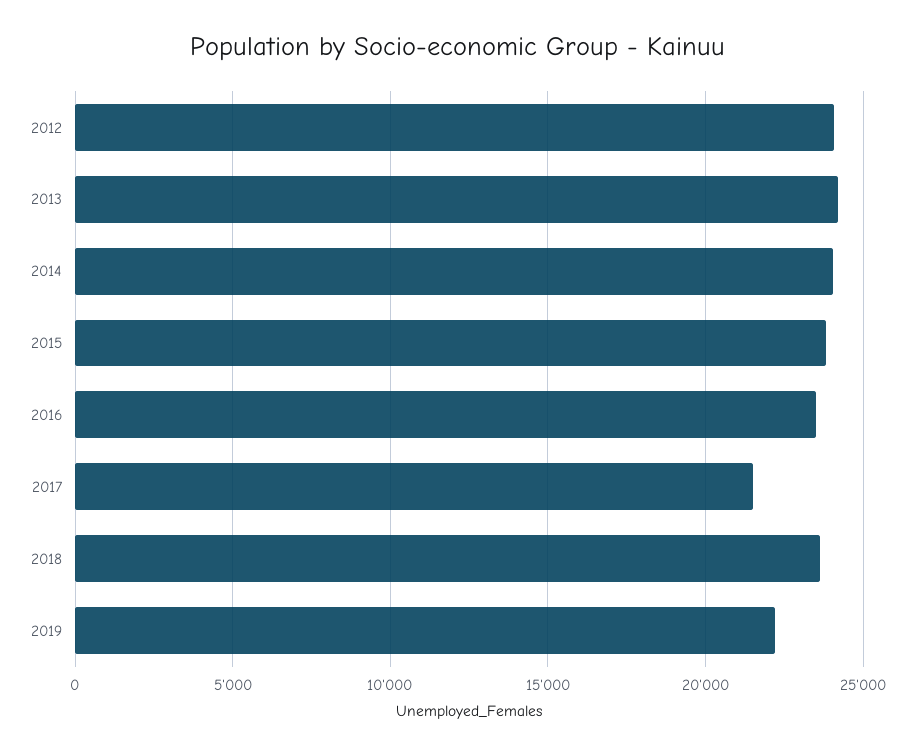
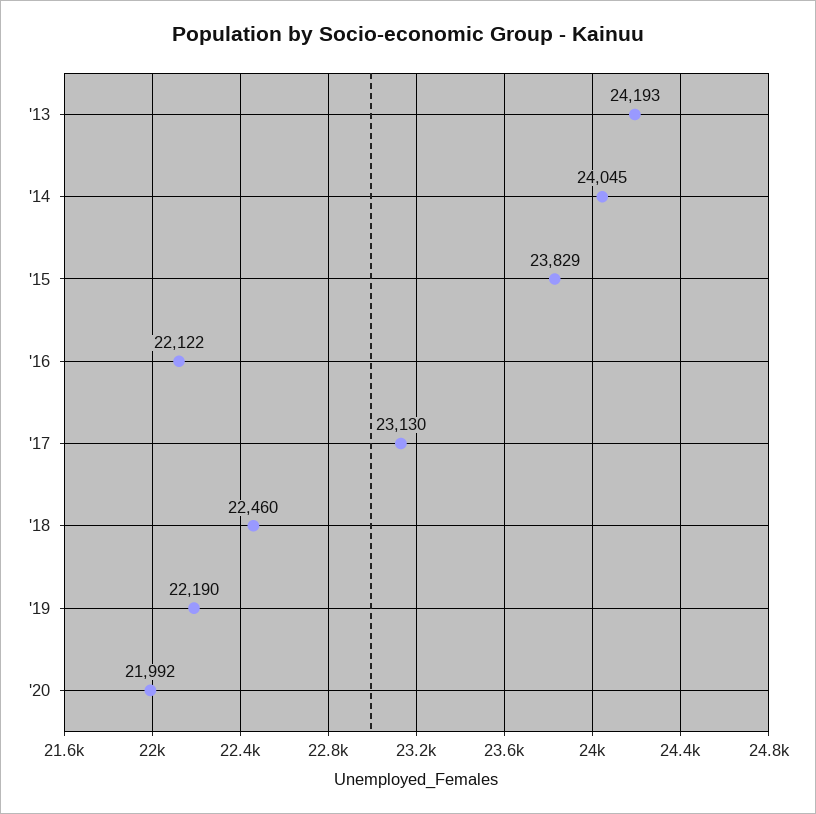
2012: 24000 -> none
2016: 23500 -> 22122
2017: 21500 -> 23130
2018: 23500 -> 22460
'20: none -> 21992

